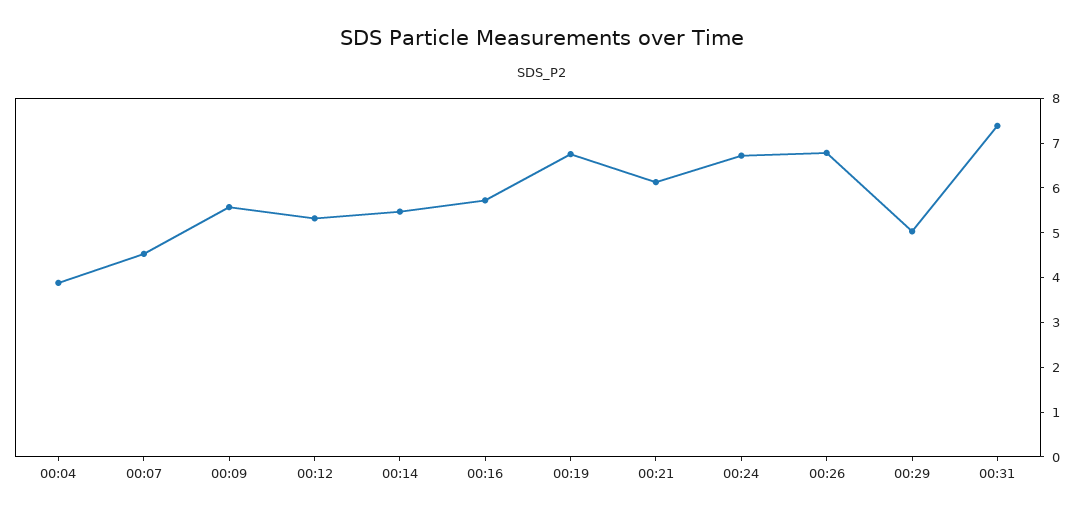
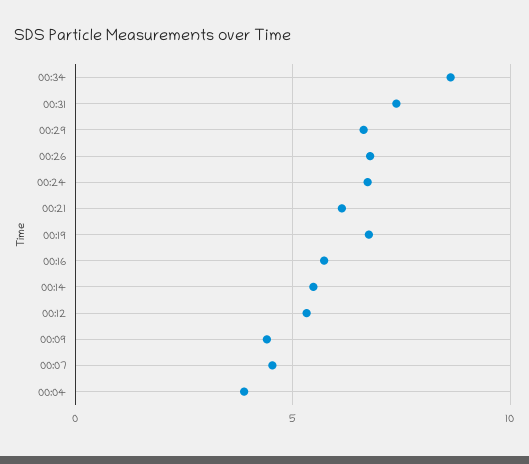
00:09: 5.6 -> 4.5
00:29: 5 -> 6.5
00:34: none -> 8.5

